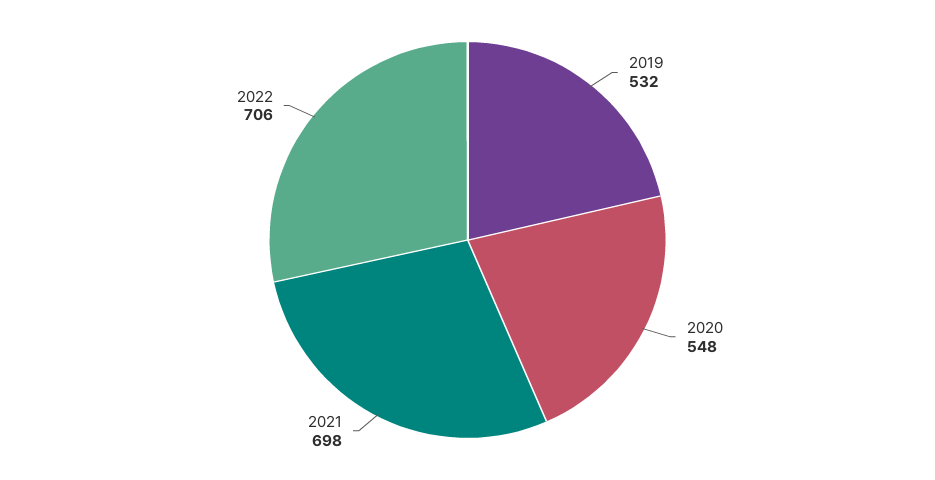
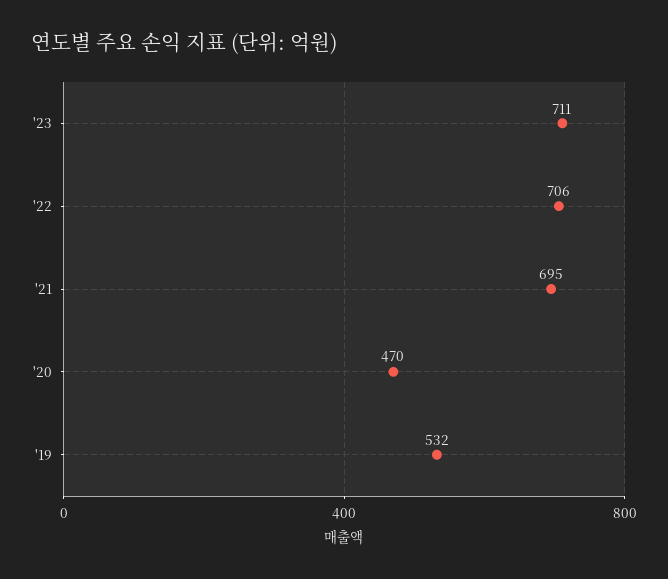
2020: 548 -> 470
2021: 698 -> 695
'23: none -> 711

